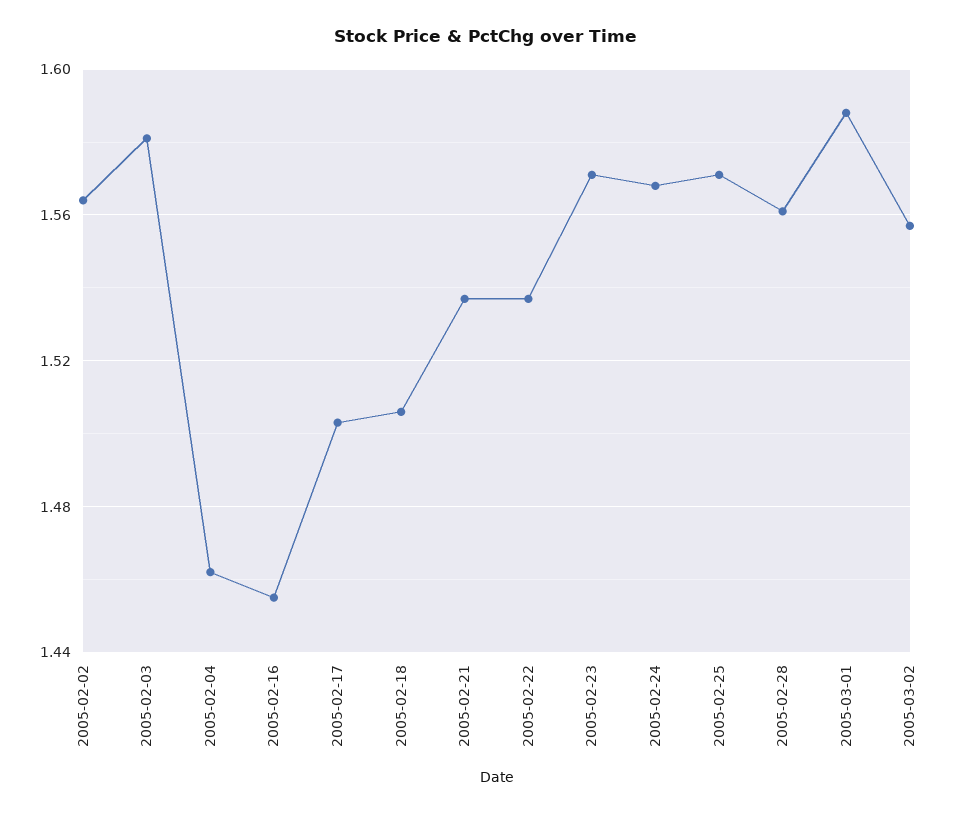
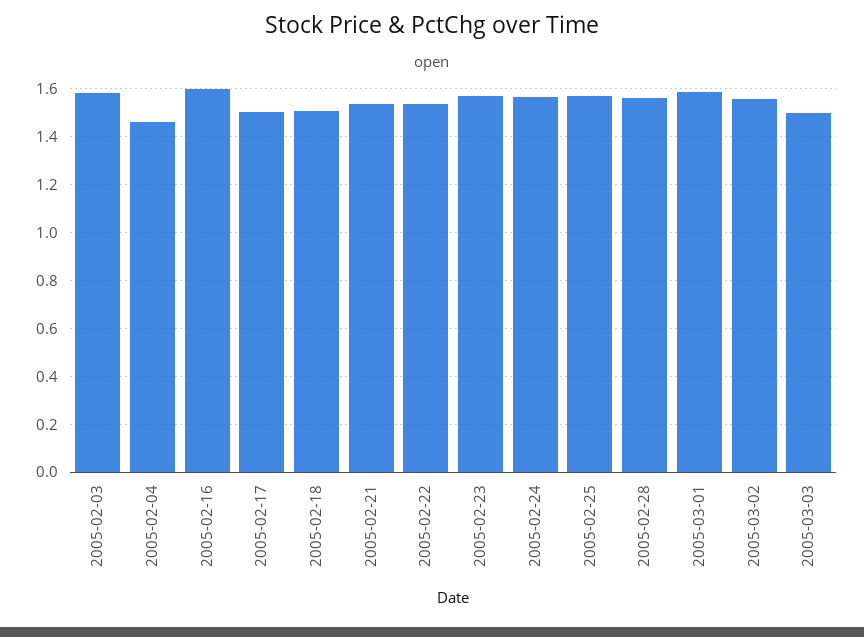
2005-02-02: 1.565 -> none
2005-02-16: 1.455 -> 1.6
2005-03-03: none -> 1.5

